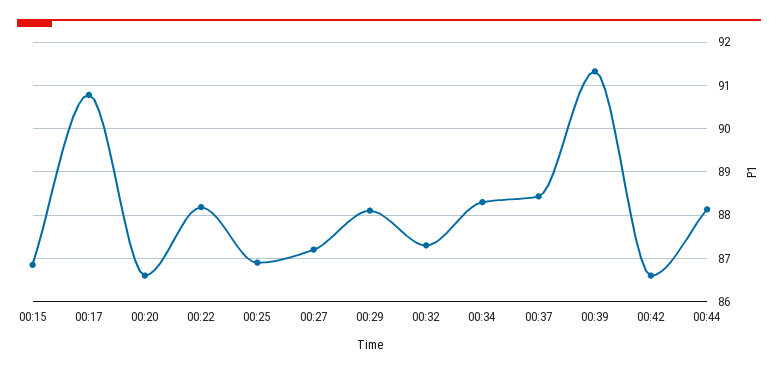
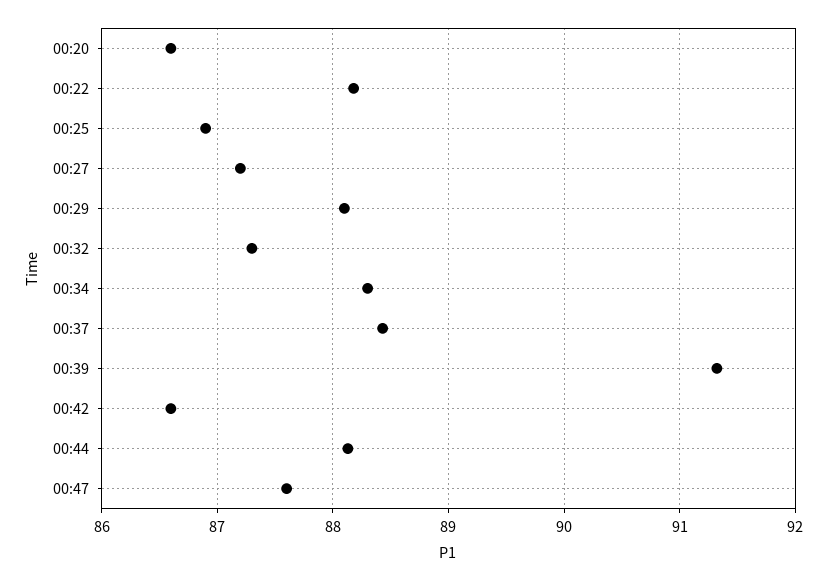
00:15: 86.8 -> none
00:17: 90.8 -> none
00:47: none -> 87.6

